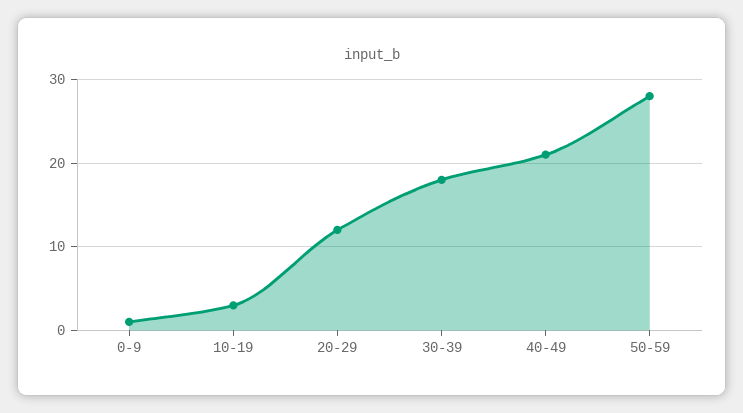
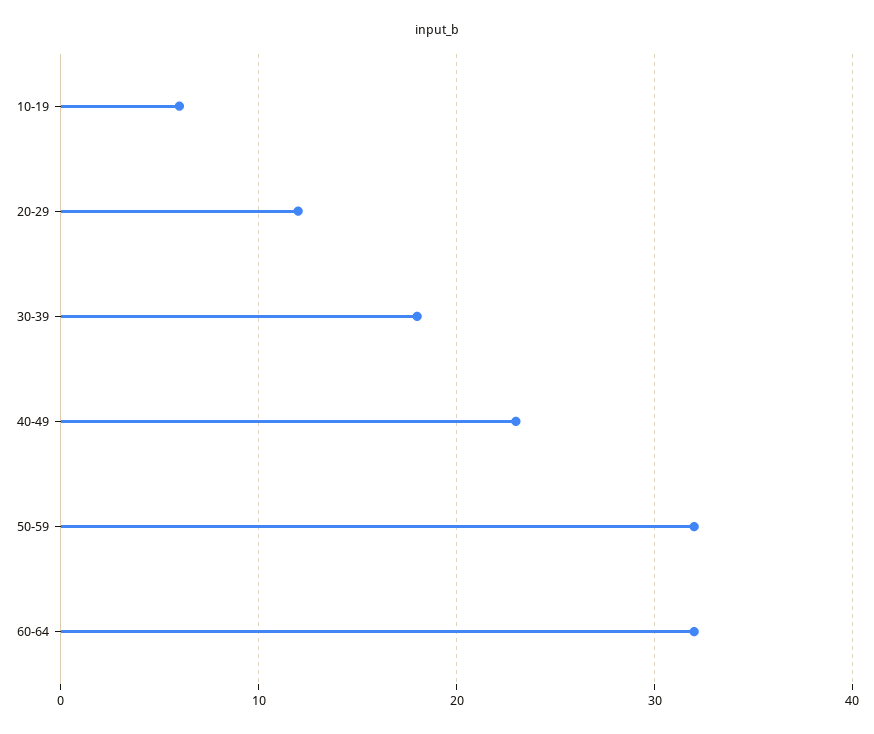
0-9: 1 -> none
10-19: 3 -> 6
40-49: 21 -> 23
50-59: 28 -> 32
60-64: none -> 32

